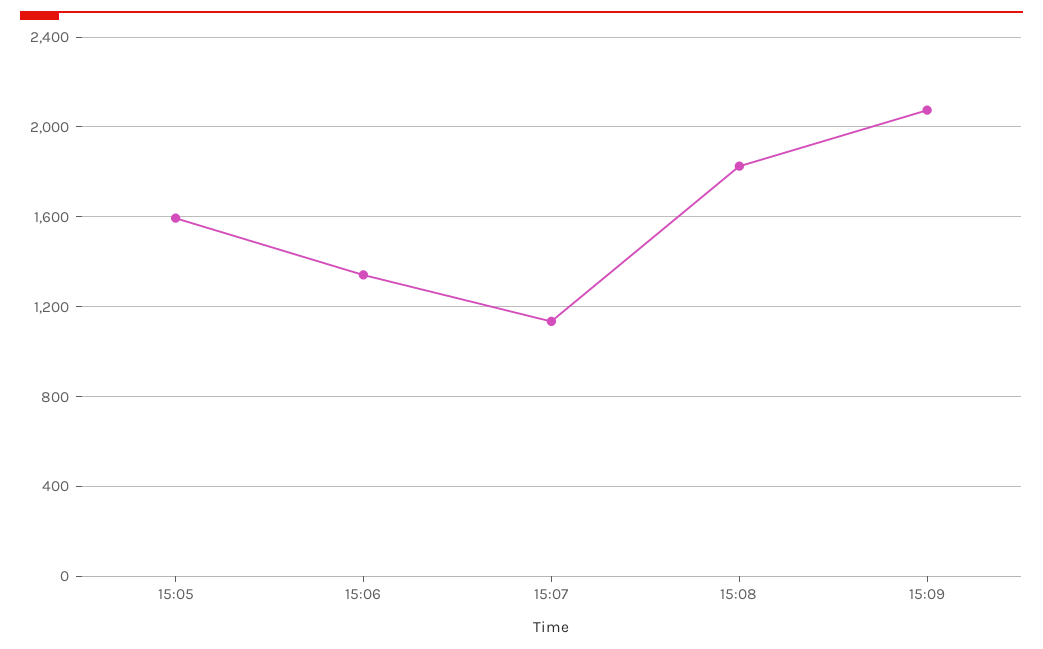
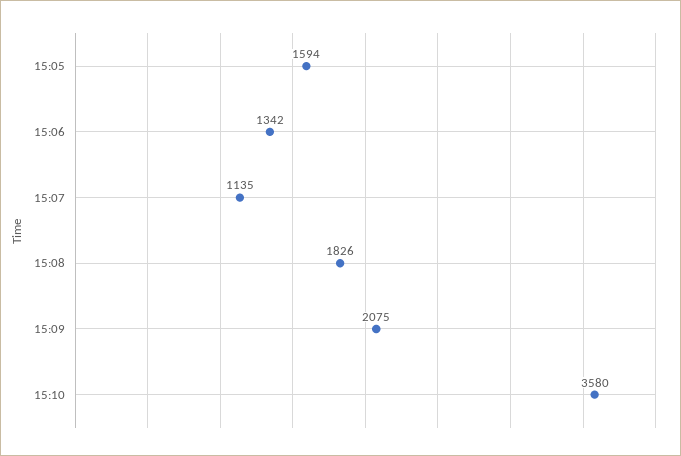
15:10: none -> 3580

